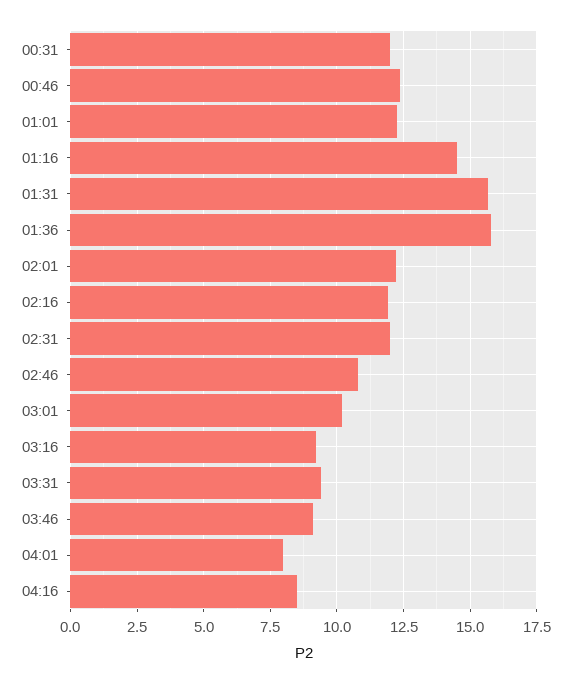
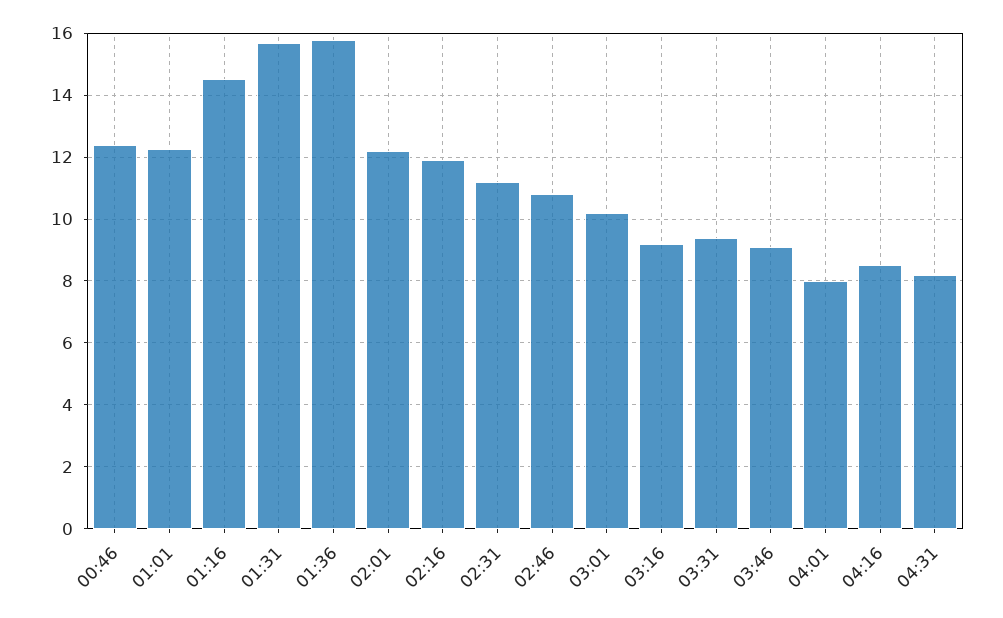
00:31: 12 -> none
02:31: 12 -> 11.2
04:31: none -> 8.2

